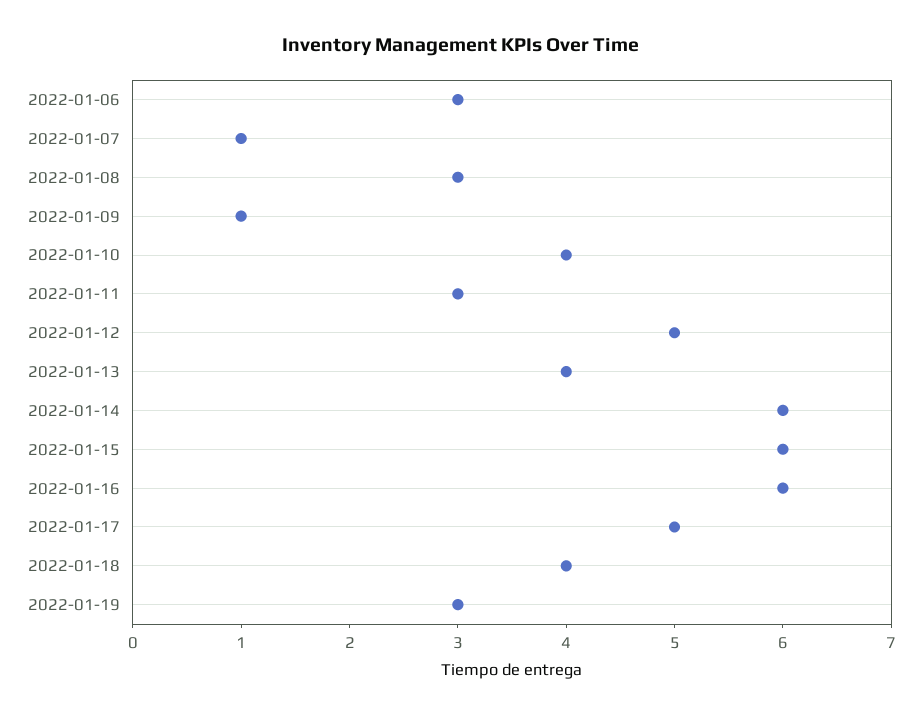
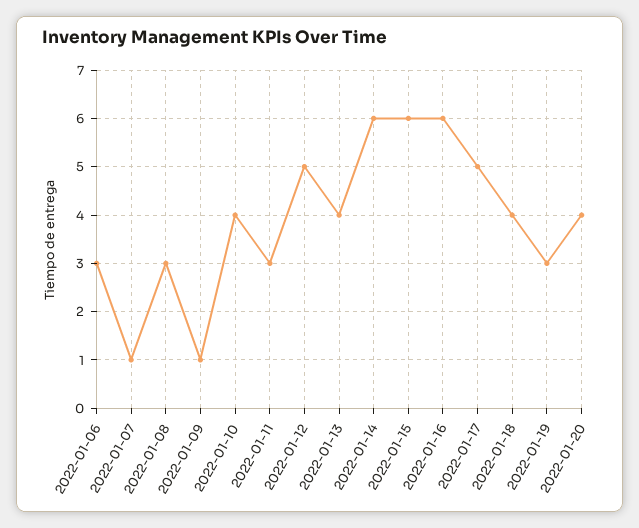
2022-01-20: none -> 4

